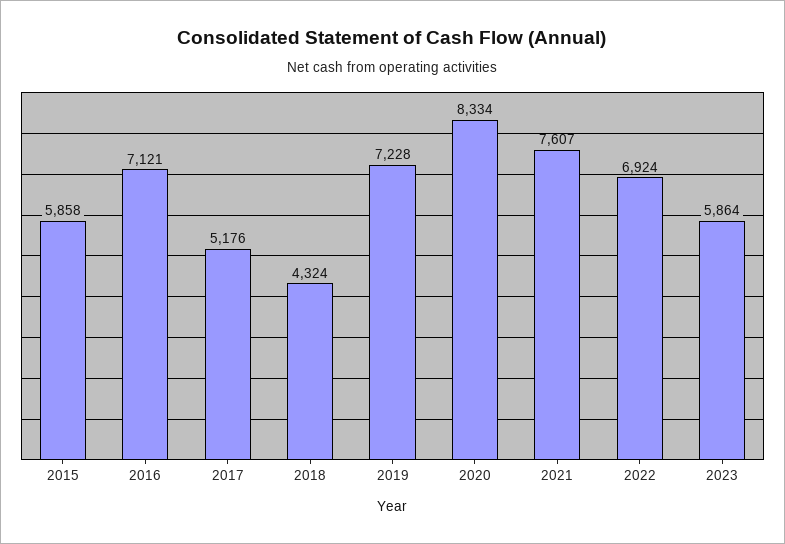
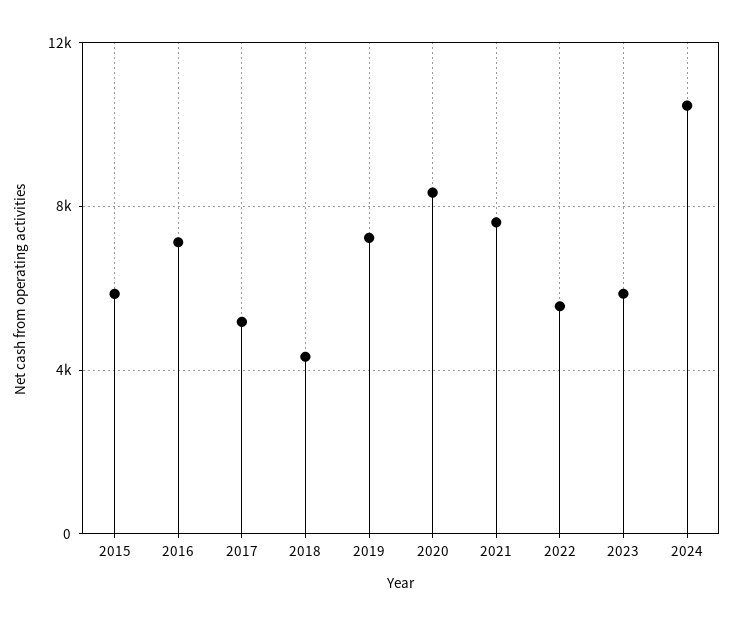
2022: 6924 -> 5500
2024: none -> 10500

